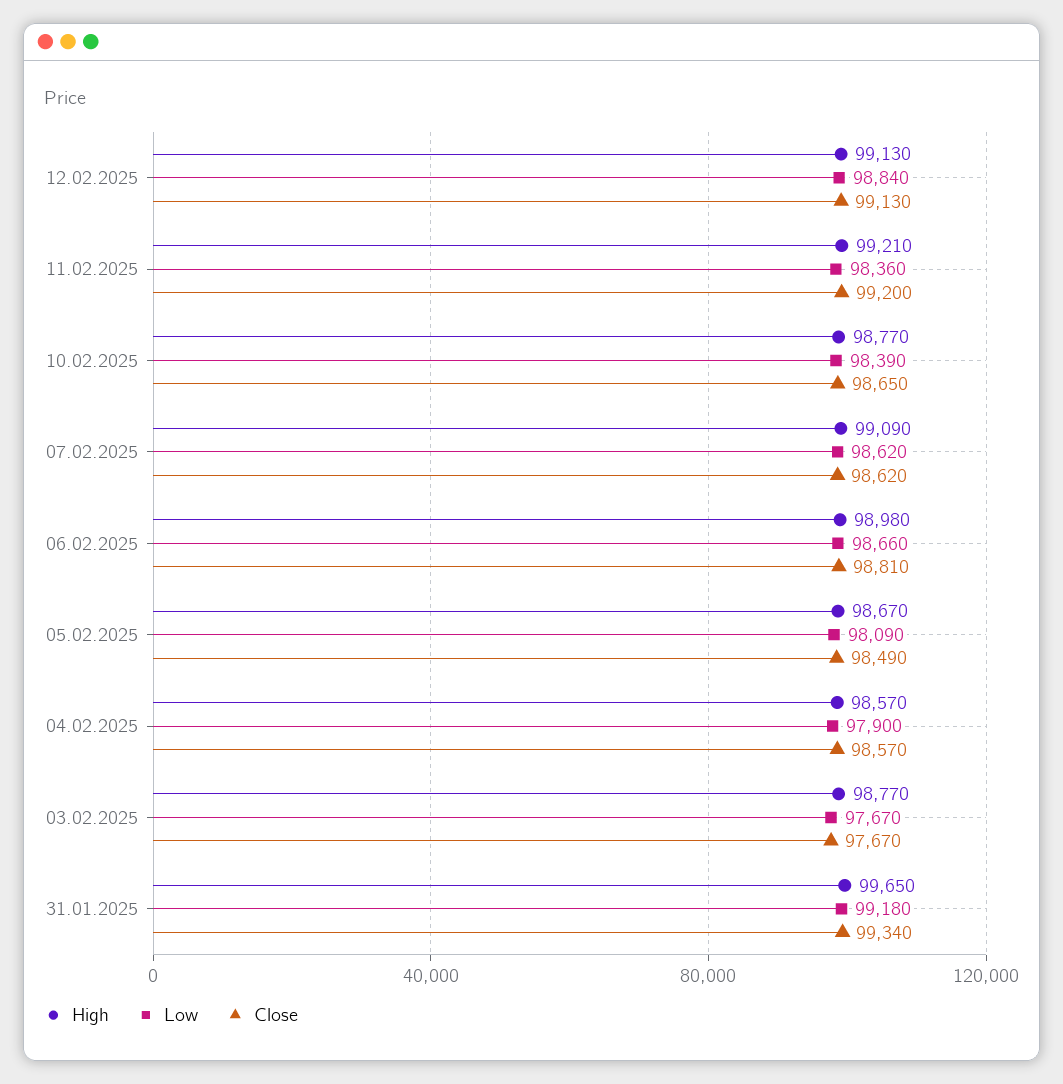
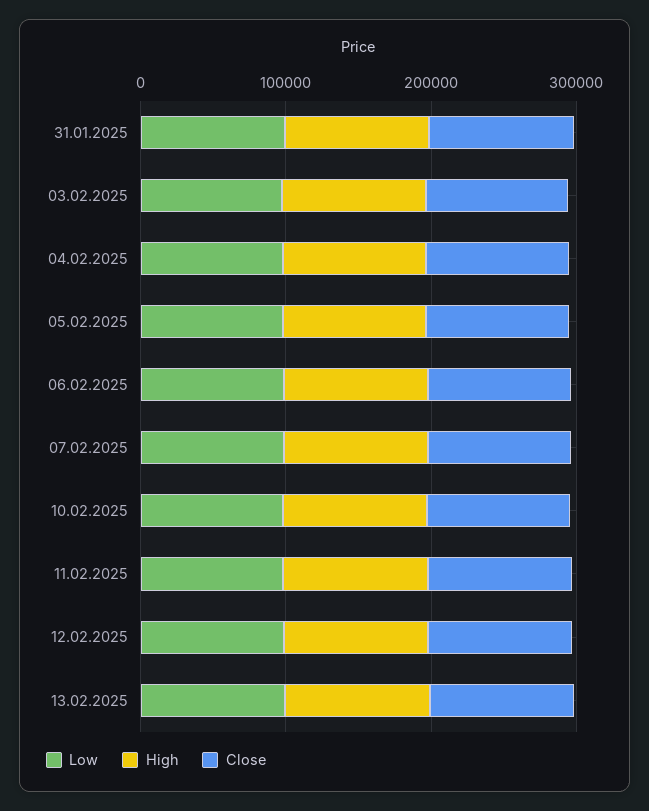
Low, 13.02.2025: none -> 100000
High, 13.02.2025: none -> 100000
Close, 13.02.2025: none -> 100000

